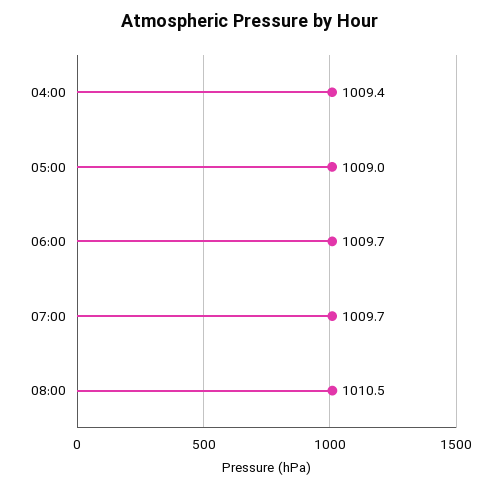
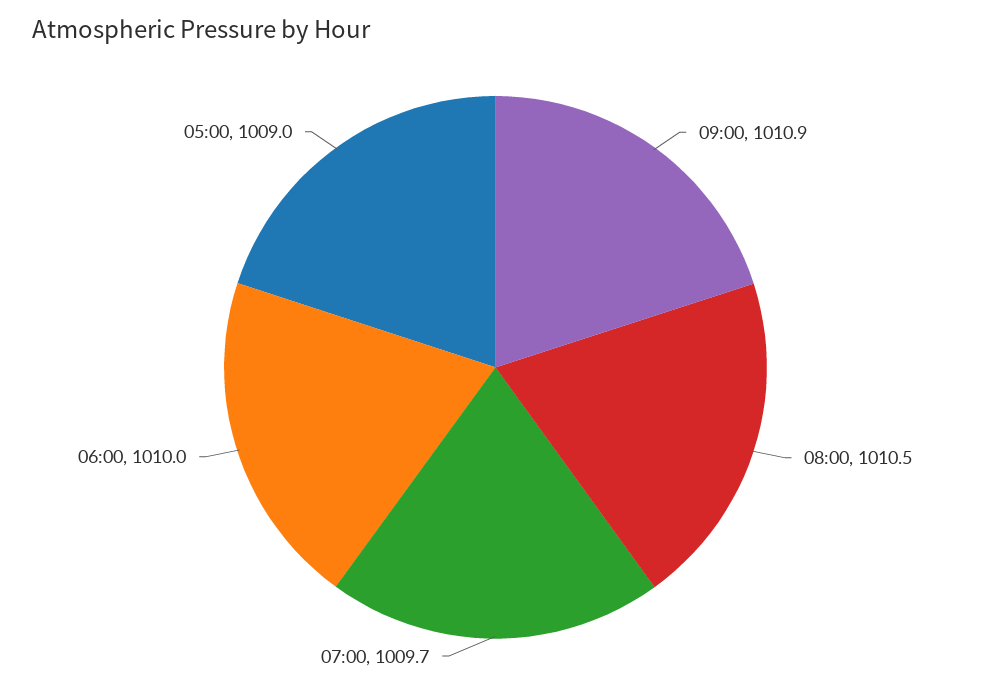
04:00: 1009.4 -> none
06:00: 1009.7 -> 1010
09:00: none -> 1010.9

